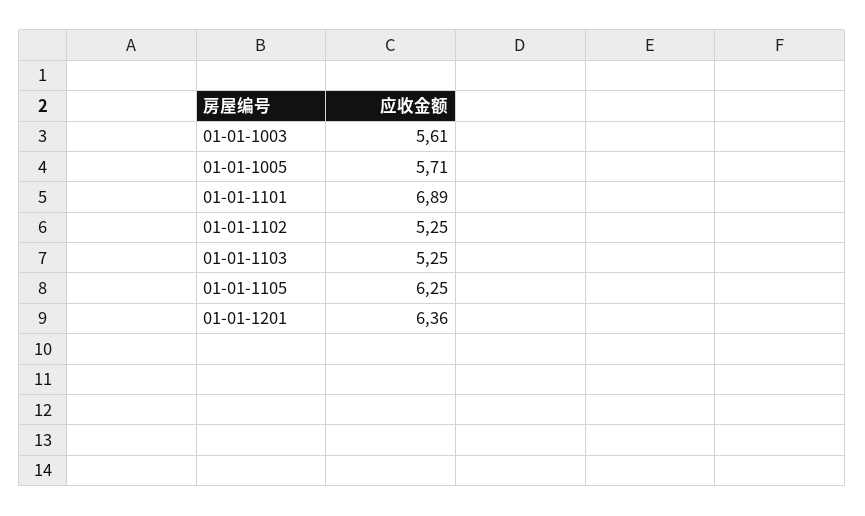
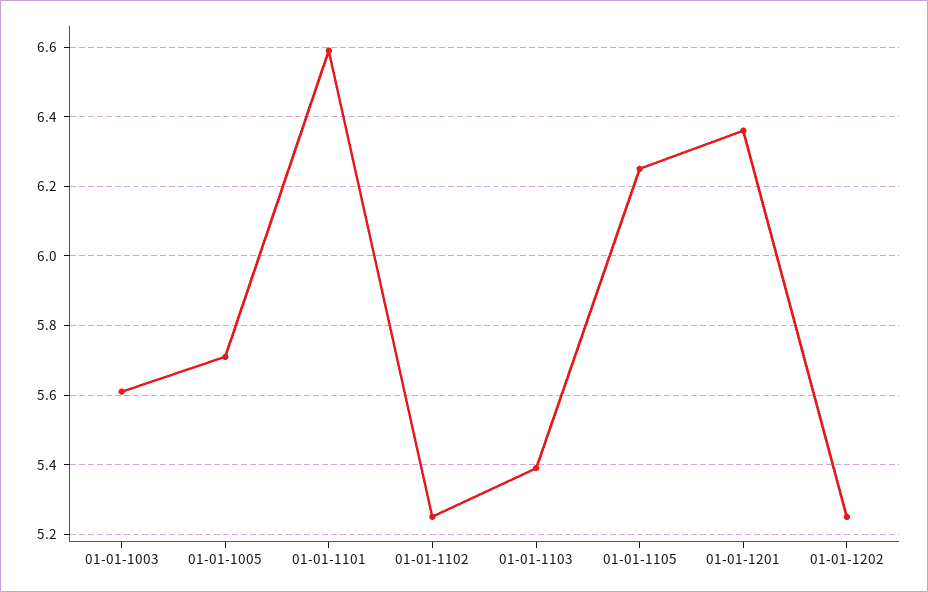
01-01-1101: 6.89 -> 6.6
01-01-1103: 5.25 -> 5.4
01-01-1202: none -> 5.25

